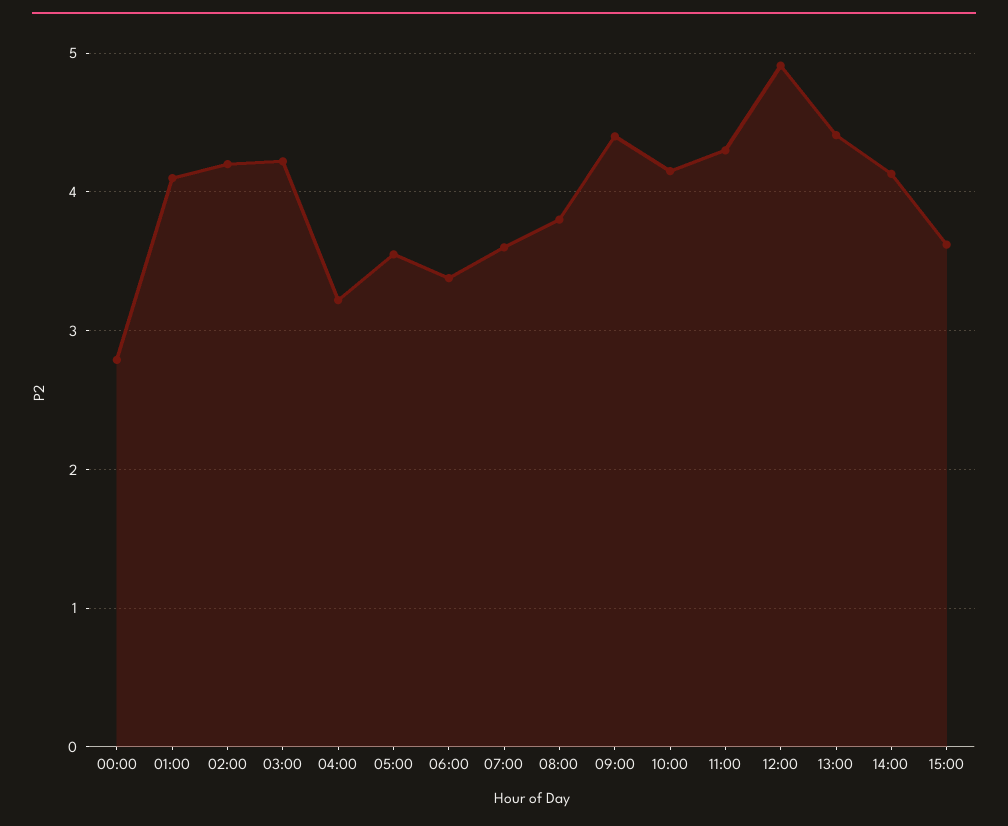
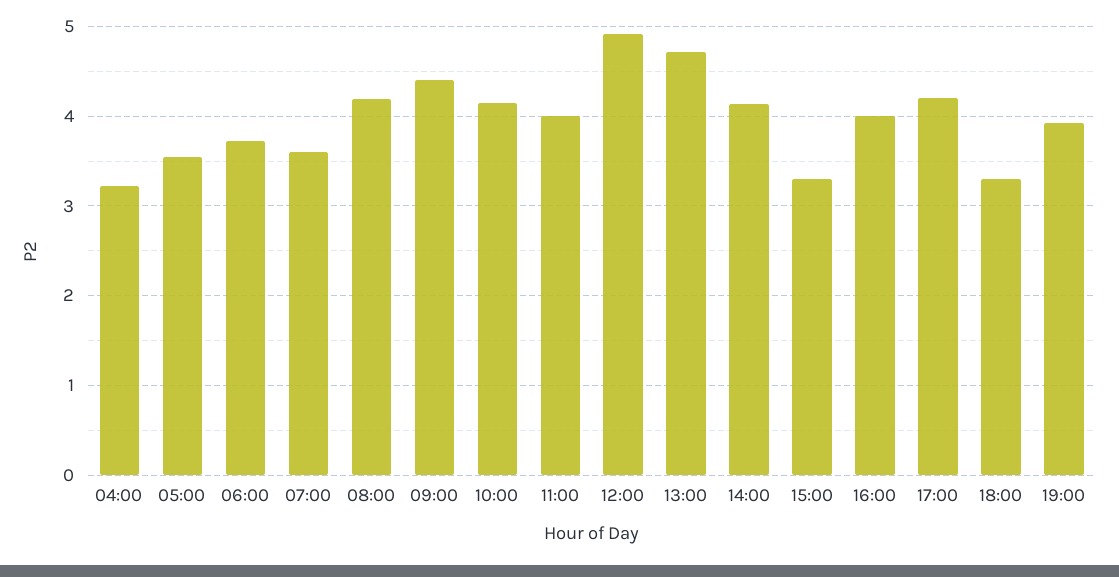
00:00: 2.8 -> none
01:00: 4.1 -> none
02:00: 4.2 -> none
03:00: 4.2 -> none
06:00: 3.4 -> 3.7
08:00: 3.8 -> 4.2
11:00: 4.3 -> 4
13:00: 4.4 -> 4.7
15:00: 3.6 -> 3.3
16:00: none -> 4
17:00: none -> 4.2
18:00: none -> 3.3
19:00: none -> 3.9

